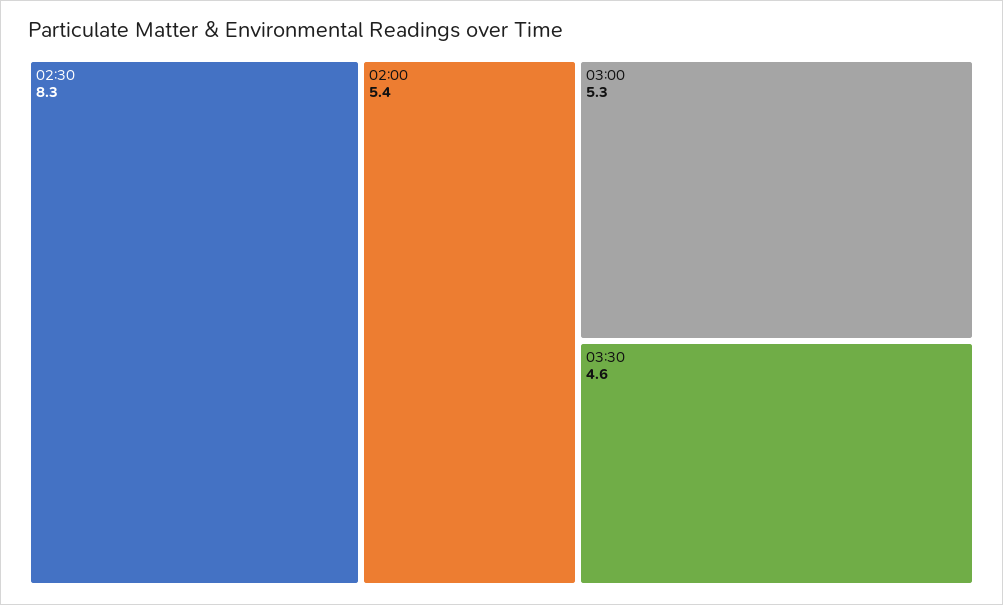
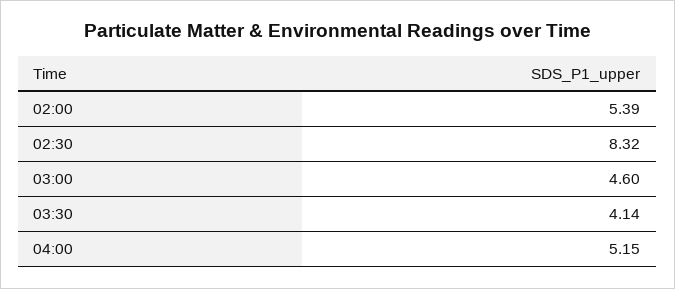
03:00: 5.3 -> 4.6
03:30: 4.6 -> 4.14
04:00: none -> 5.15

